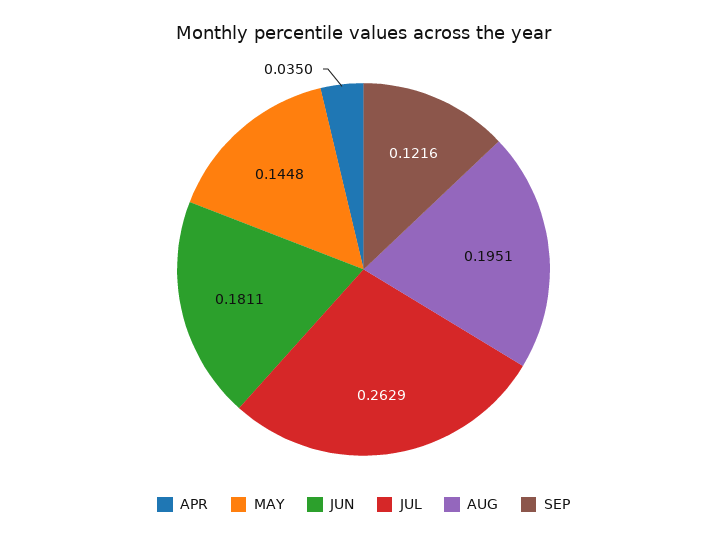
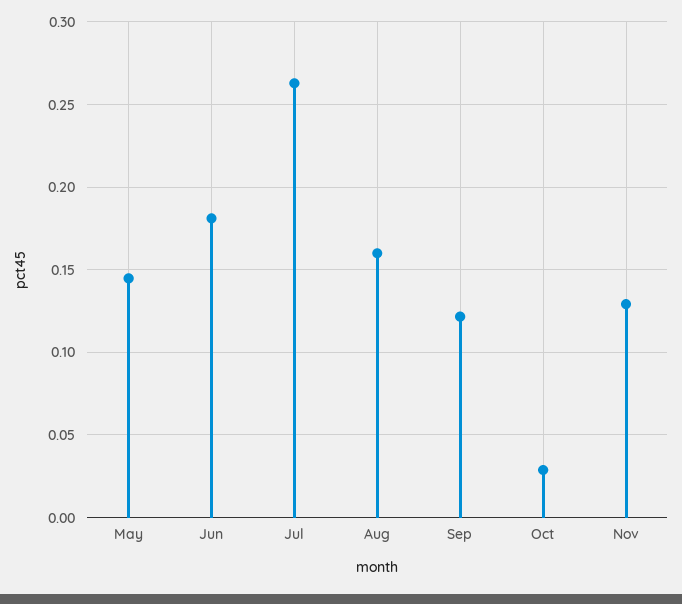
APR: 0.035 -> none
AUG: 0.1951 -> 0.16
Oct: none -> 0.03
Nov: none -> 0.13

